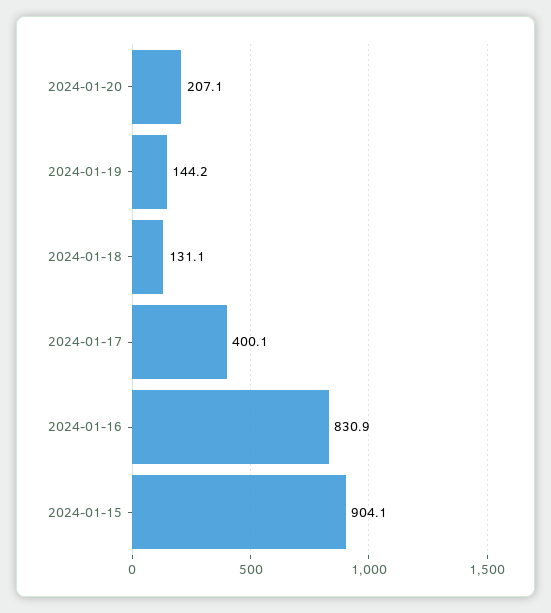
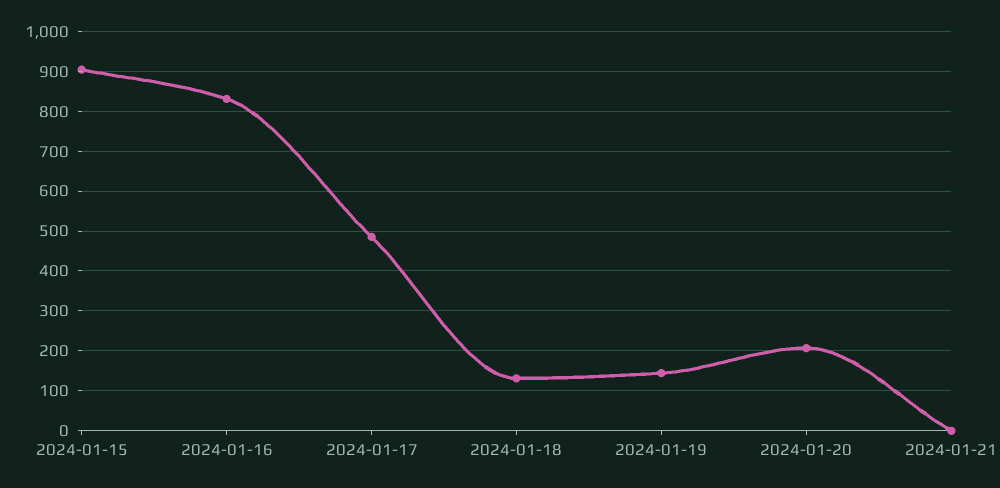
2024-01-17: 400.1 -> 480
2024-01-21: none -> 0

